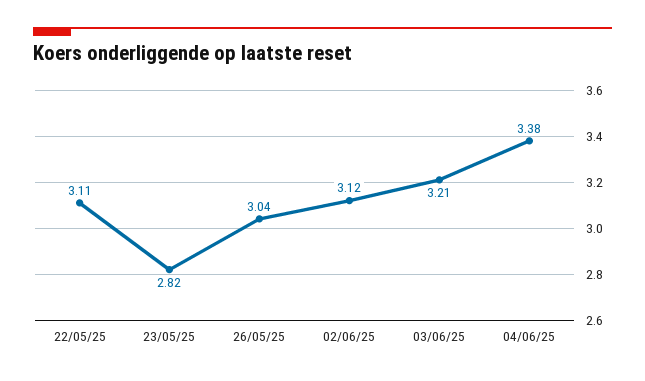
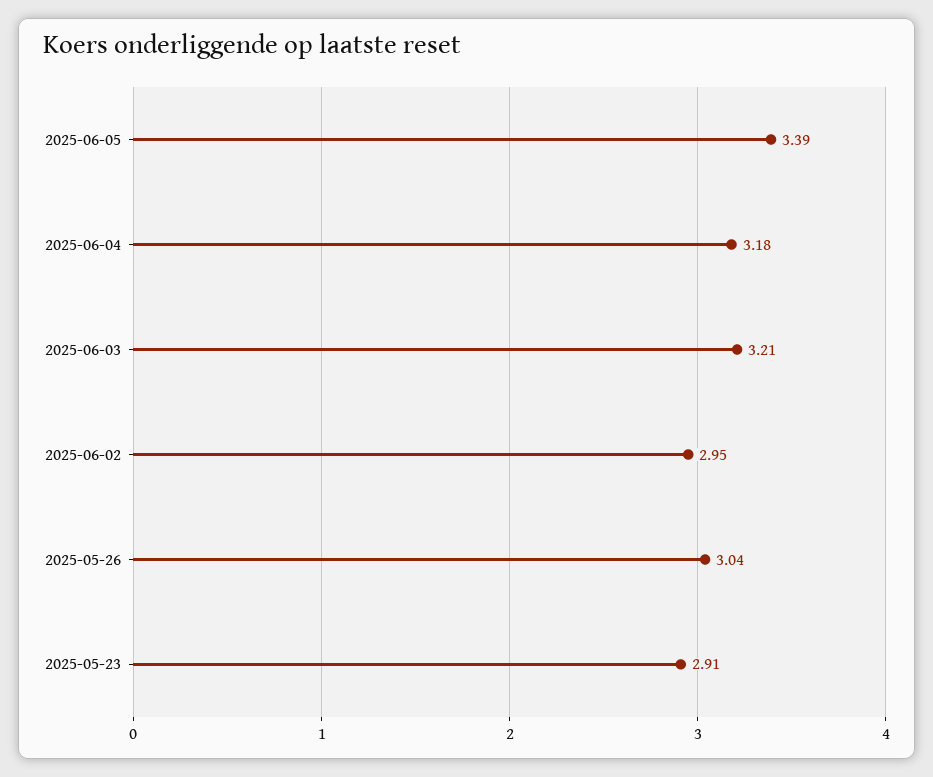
22/05/25: 3.11 -> none
23/05/25: 2.82 -> 2.91
02/06/25: 3.12 -> 2.95
04/06/25: 3.38 -> 3.18
2025-06-05: none -> 3.39

